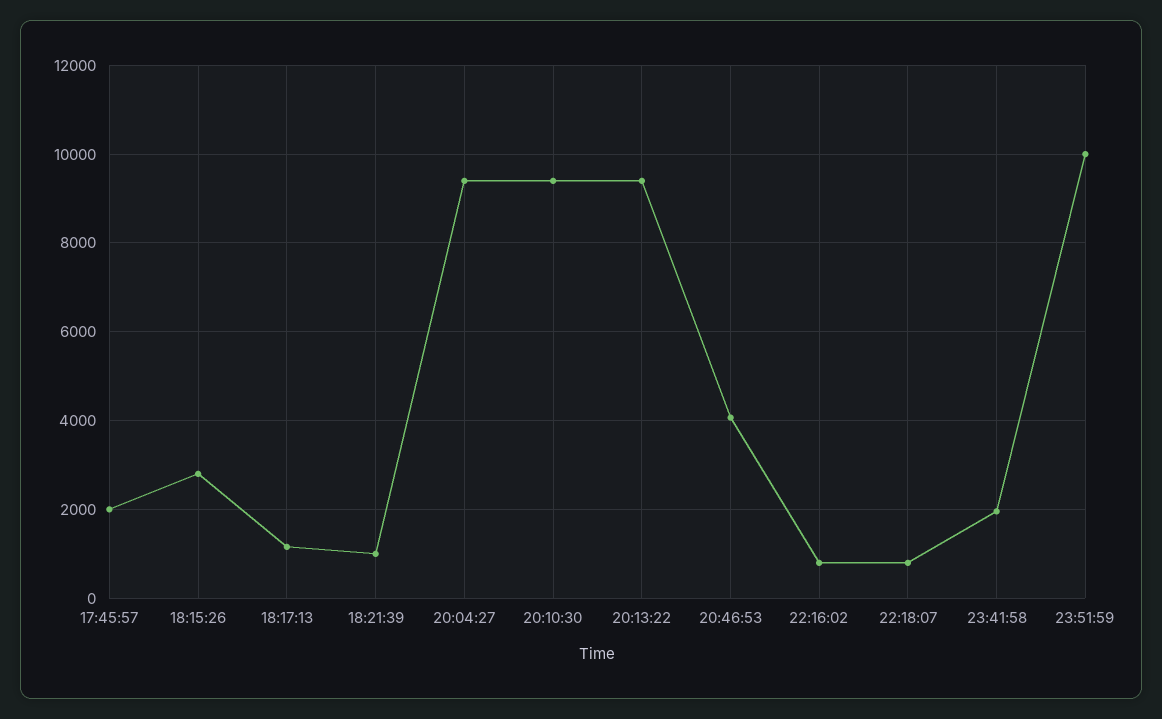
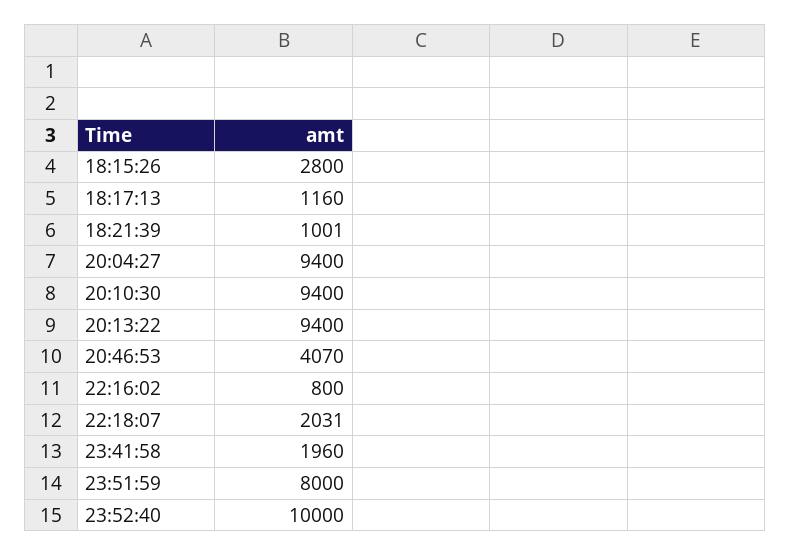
17:45:57: 2000 -> none
22:18:07: 800 -> 2031
23:51:59: 10000 -> 8000
23:52:40: none -> 10000

